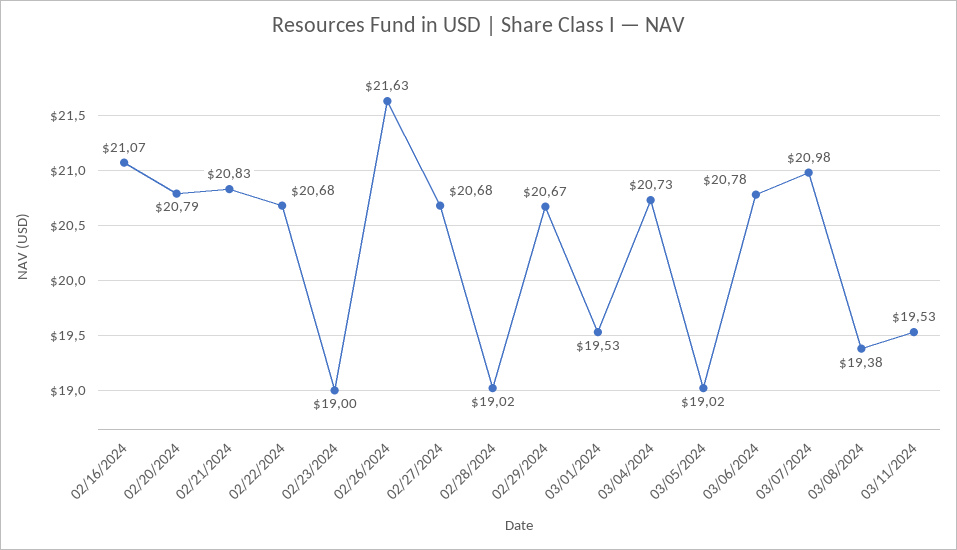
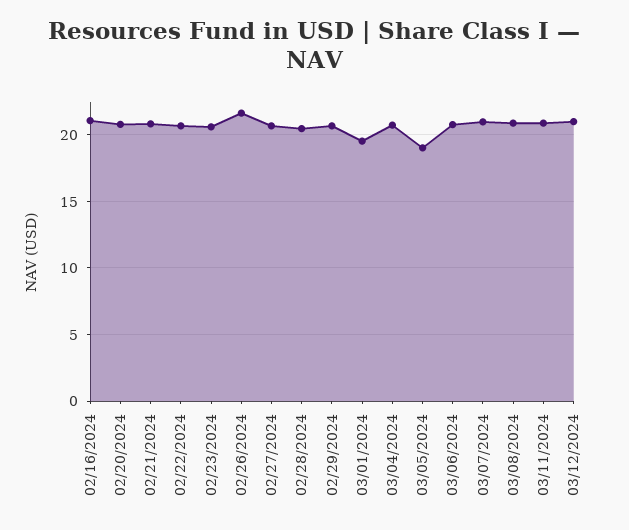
02/23/2024: 19 -> 20.5
02/28/2024: 19.02 -> 20.5
03/08/2024: 19.38 -> 21
03/11/2024: 19.53 -> 21
03/12/2024: none -> 21

